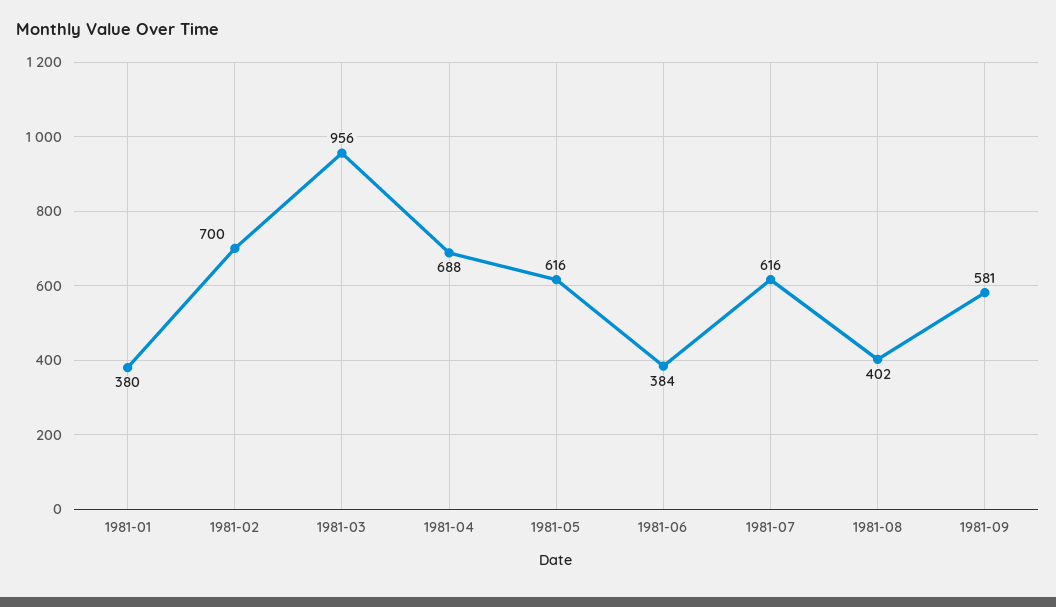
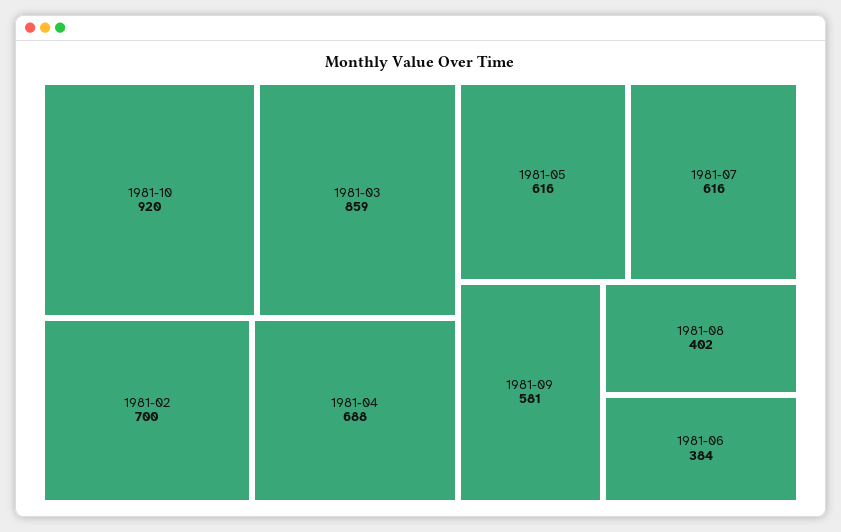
1981-01: 380 -> none
1981-03: 956 -> 859
1981-10: none -> 920

